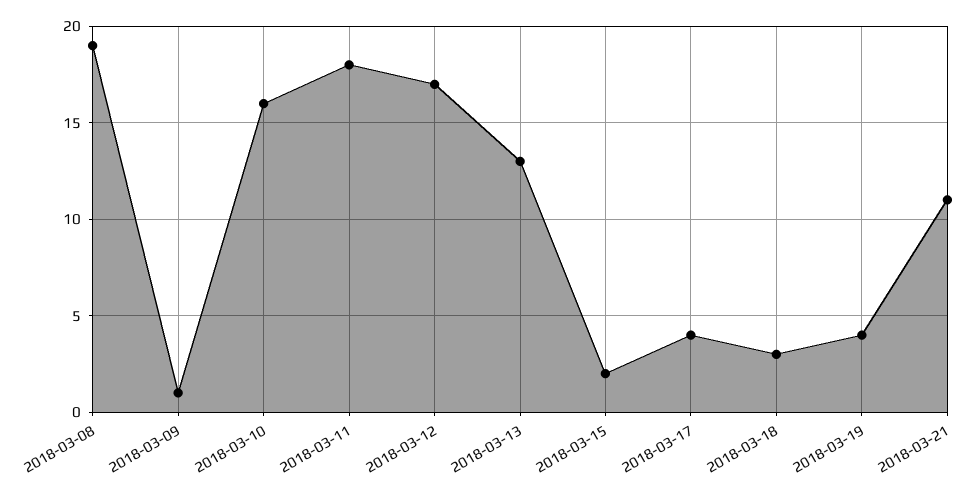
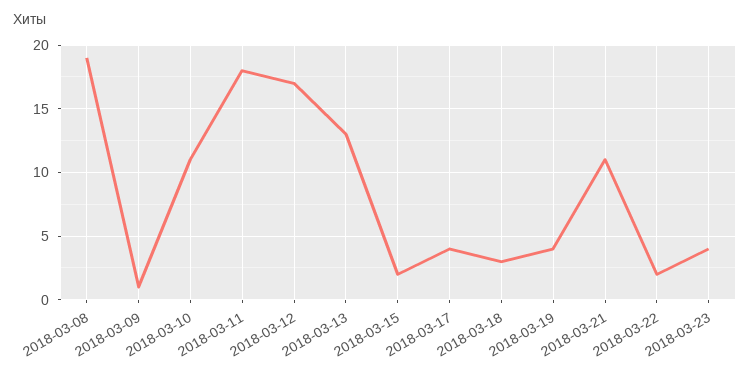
2018-03-10: 16 -> 11
2018-03-22: none -> 2
2018-03-23: none -> 4

